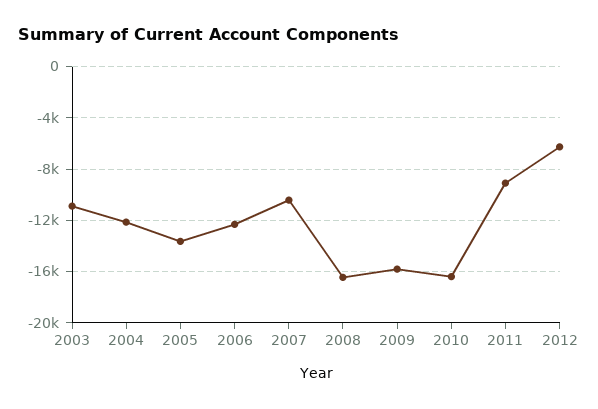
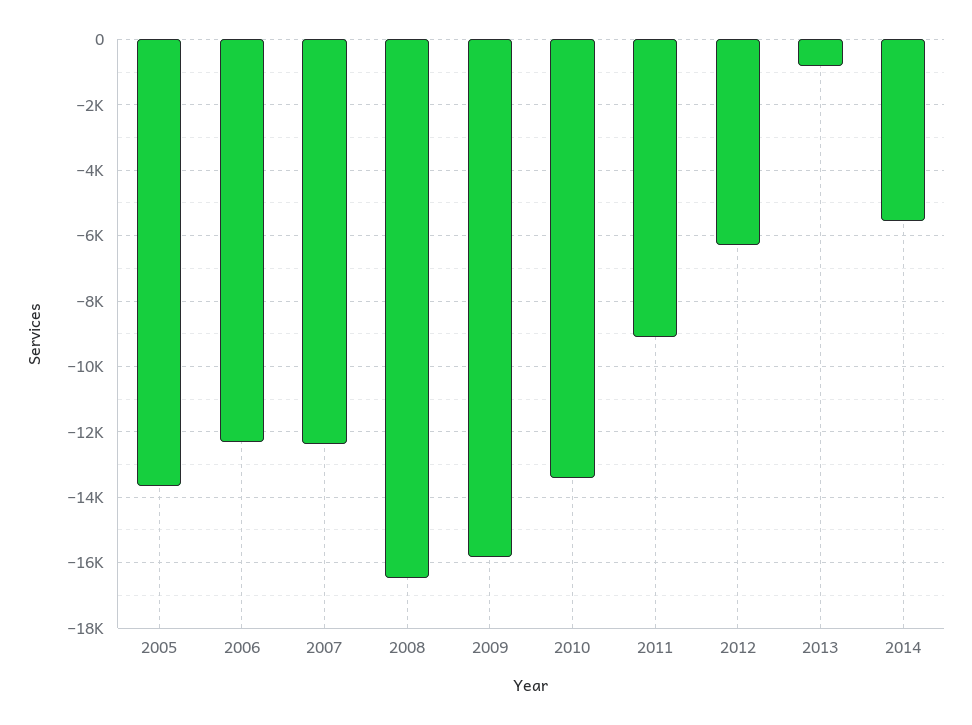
2003: -11000 -> none
2004: -12000 -> none
2007: -10500 -> -12400
2010: -16500 -> -13400
2013: none -> -800
2014: none -> -5600

